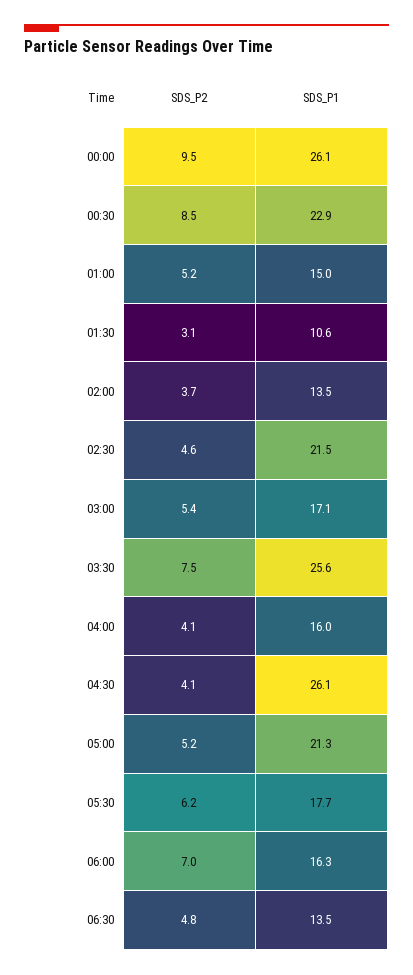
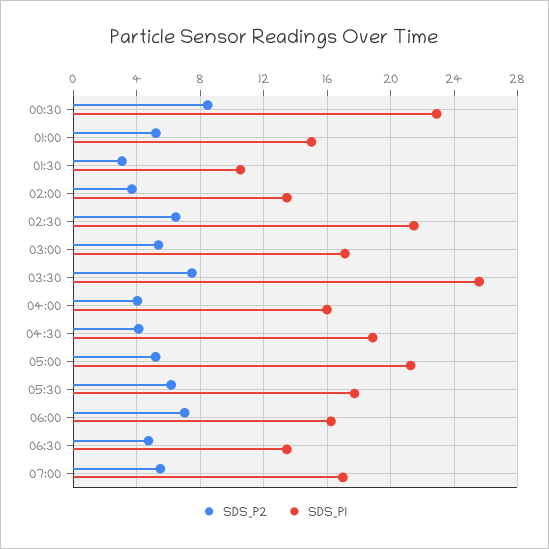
SDS_P2, 00:00: 9.5 -> none
SDS_P1, 00:00: 26.1 -> none
SDS_P2, 02:30: 4.6 -> 6.5
SDS_P1, 04:30: 26.1 -> 19
SDS_P2, 07:00: none -> 5.5
SDS_P1, 07:00: none -> 17

